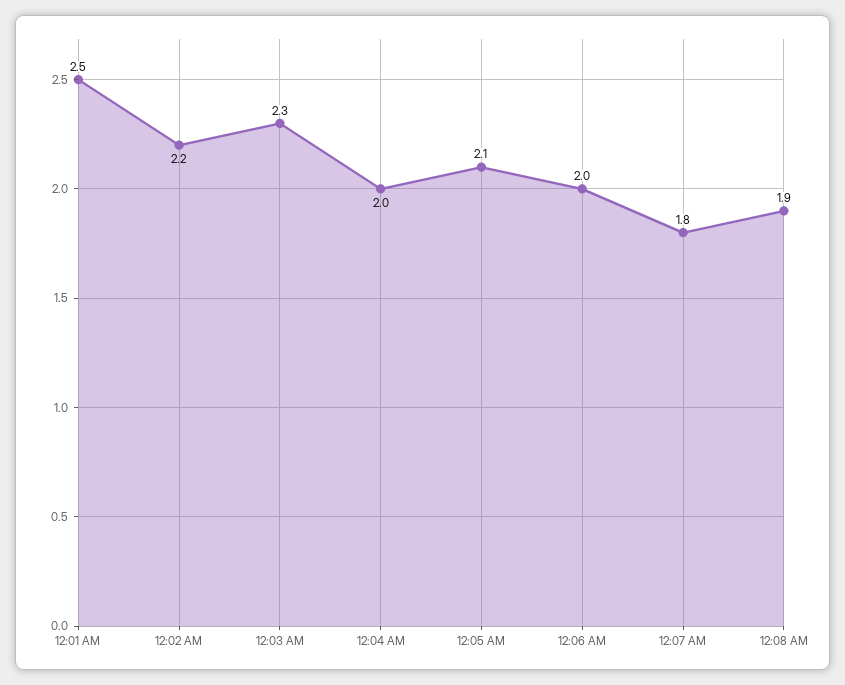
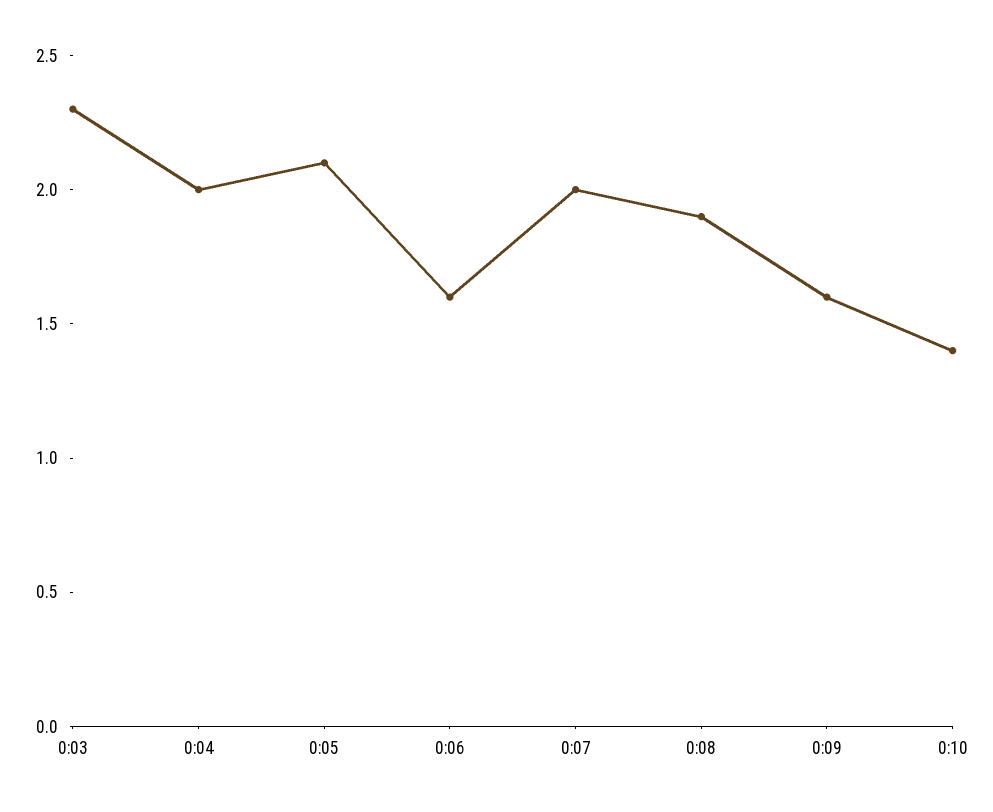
12:01 AM: 2.5 -> none
12:02 AM: 2.2 -> none
12:06 AM: 2 -> 1.6
12:07 AM: 1.8 -> 2
0:09: none -> 1.6
0:10: none -> 1.4

